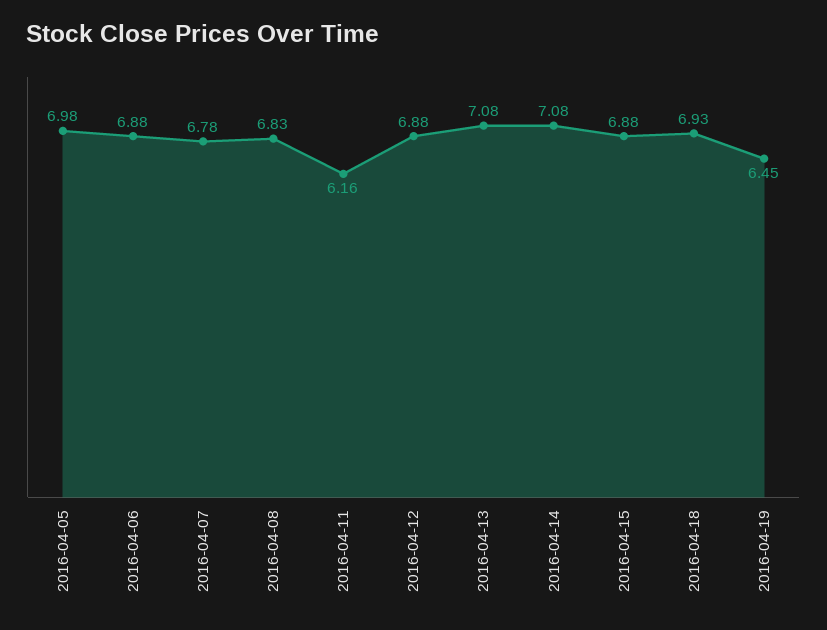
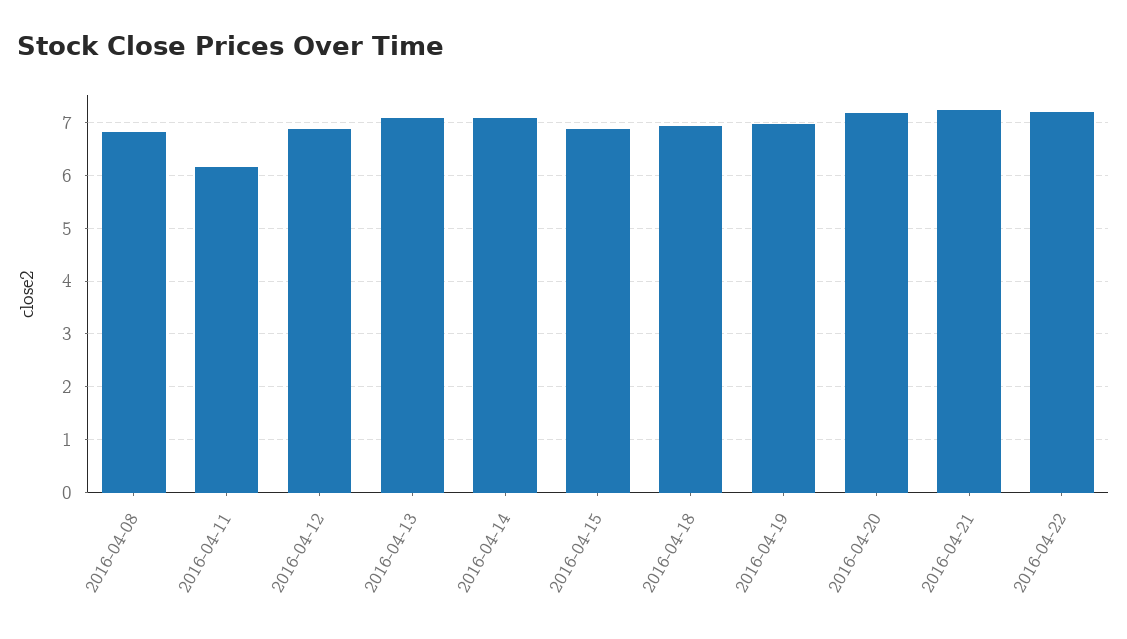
2016-04-05: 6.98 -> none
2016-04-06: 6.88 -> none
2016-04-07: 6.78 -> none
2016-04-19: 6.45 -> 7
2016-04-20: none -> 7.2
2016-04-21: none -> 7.2
2016-04-22: none -> 7.2

